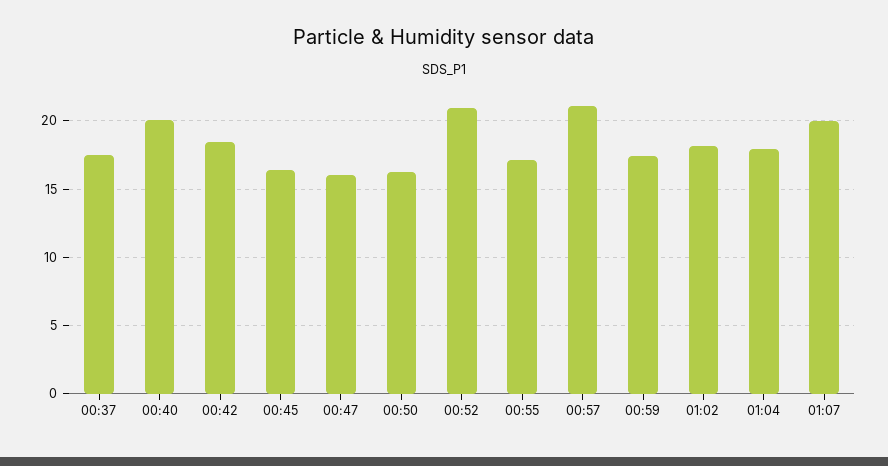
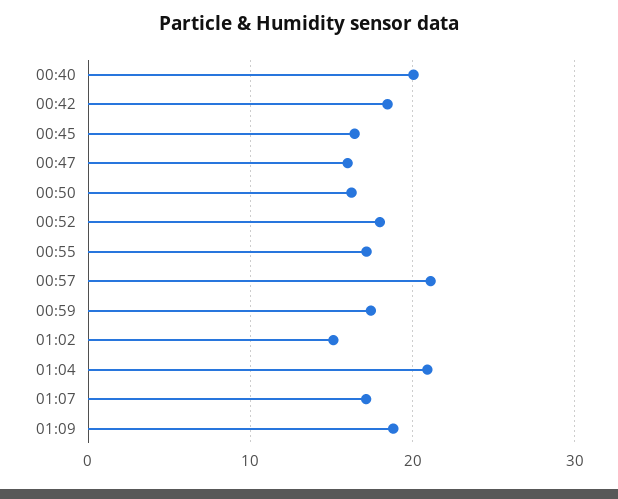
00:37: 17.5 -> none
00:52: 21 -> 18
01:02: 18 -> 15
01:04: 18 -> 21
01:07: 20 -> 17
01:09: none -> 19

